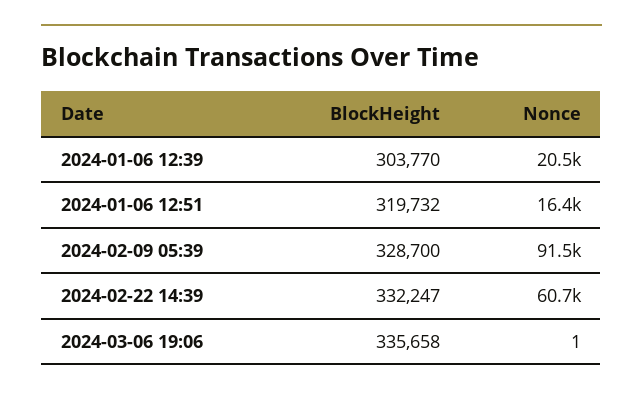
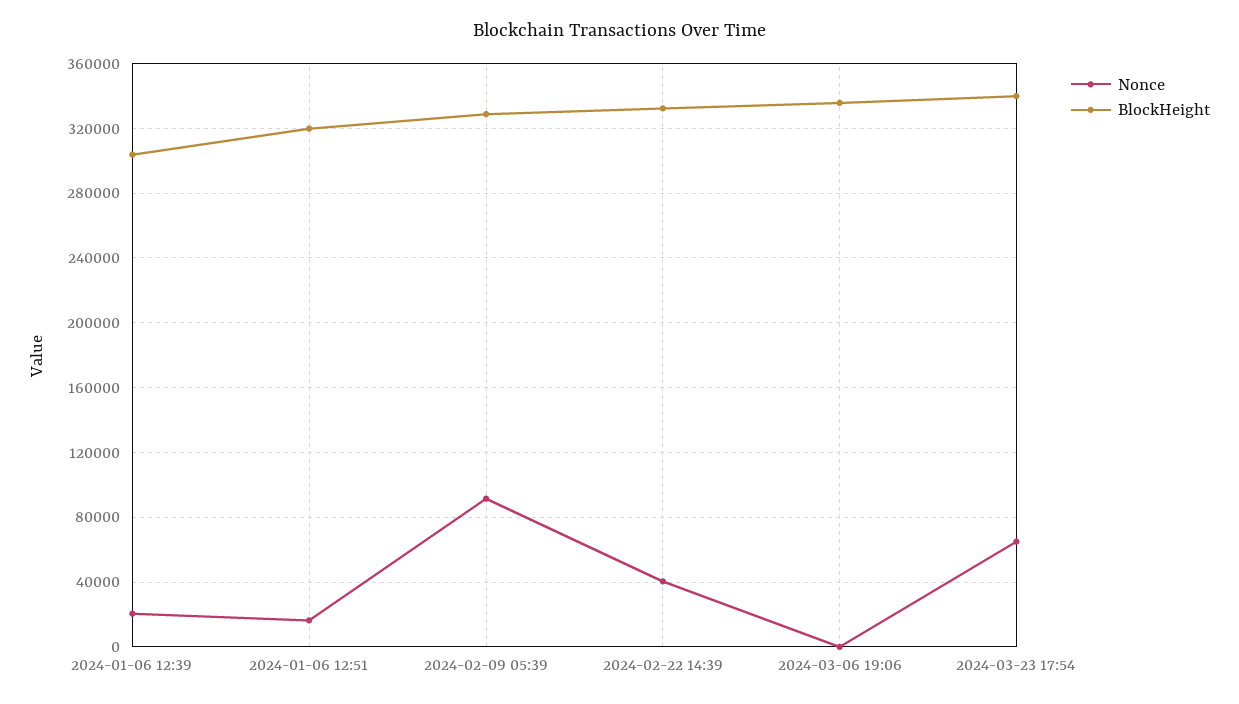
Nonce, 2024-02-22 14:39: 60700 -> 40000
Nonce, 2024-03-23 17:54: none -> 65000
BlockHeight, 2024-03-23 17:54: none -> 340000

